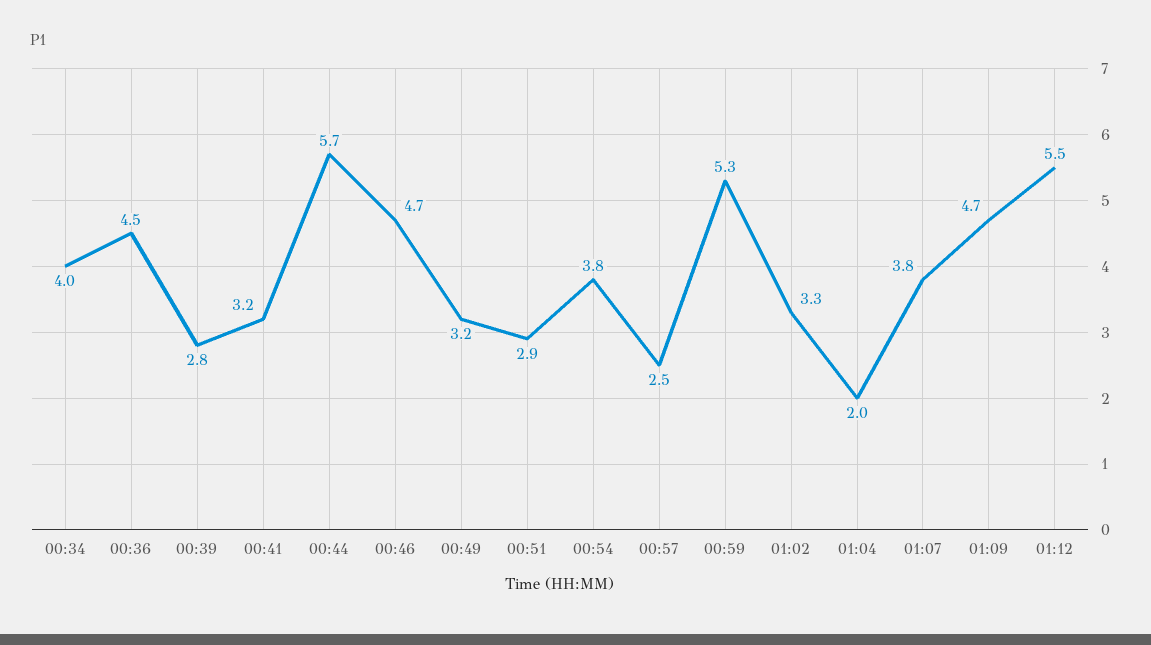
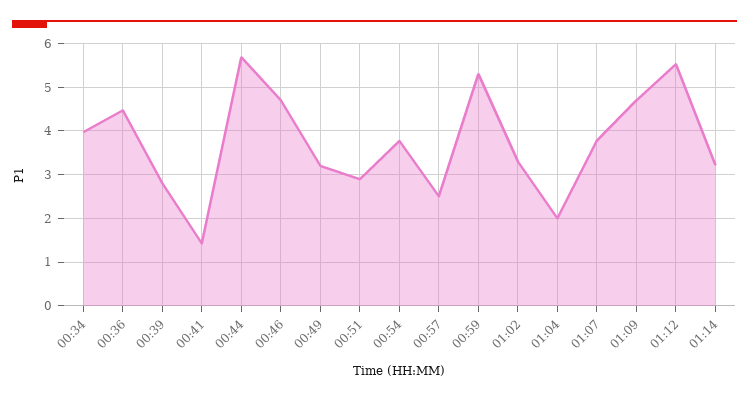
00:41: 3.2 -> 1.4
01:14: none -> 3.2

